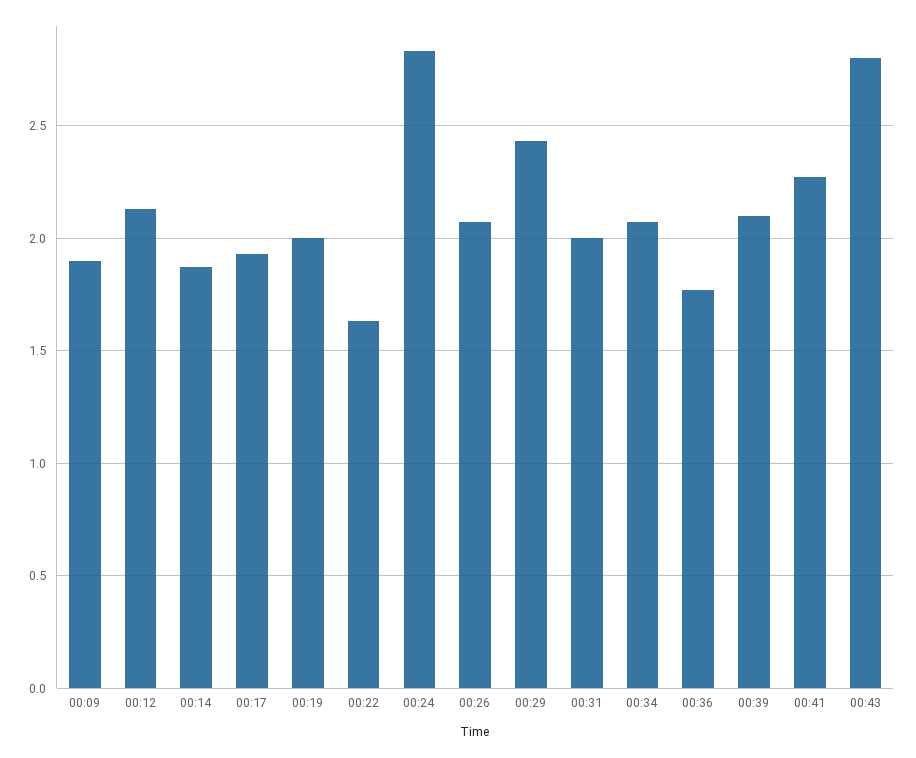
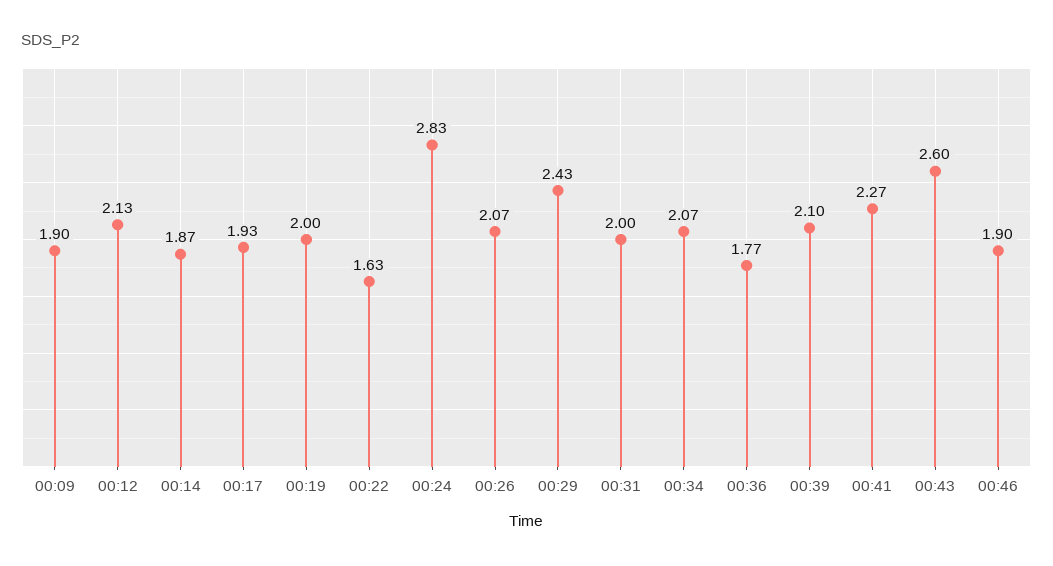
00:43: 2.8 -> 2.6
00:46: none -> 1.9

